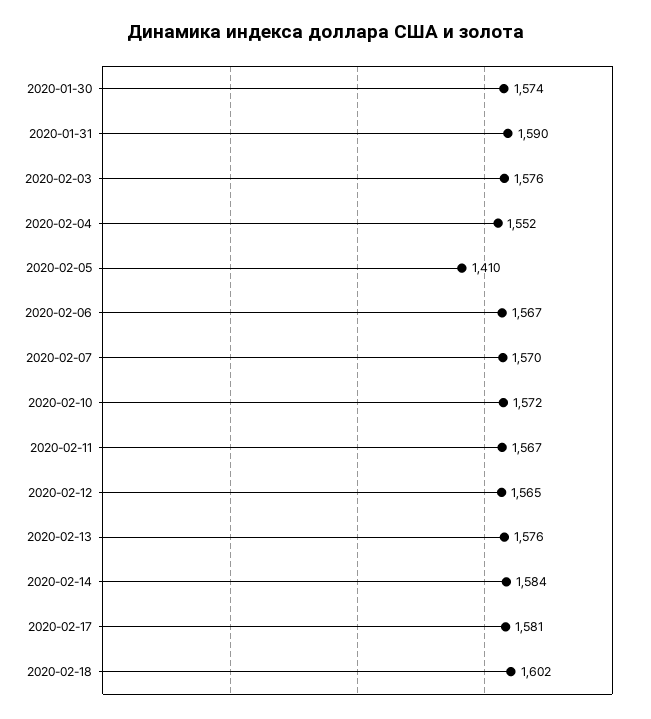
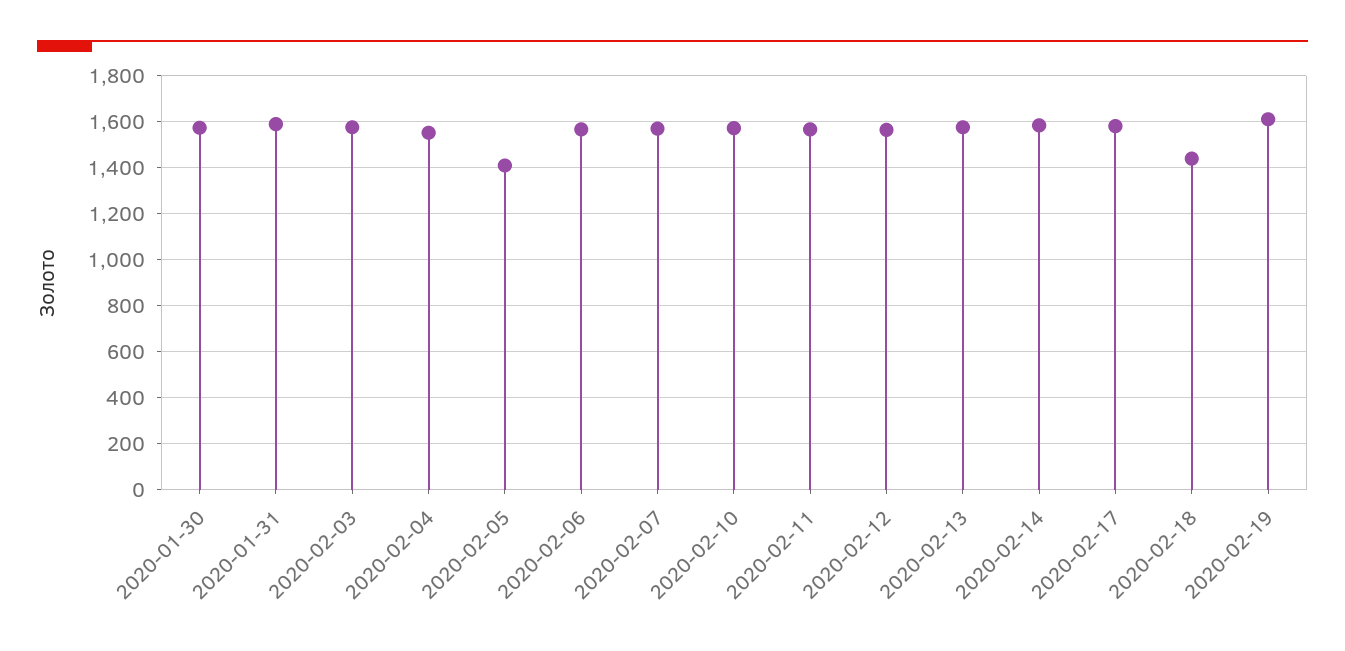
2020-02-18: 1602 -> 1450
2020-02-19: none -> 1600

